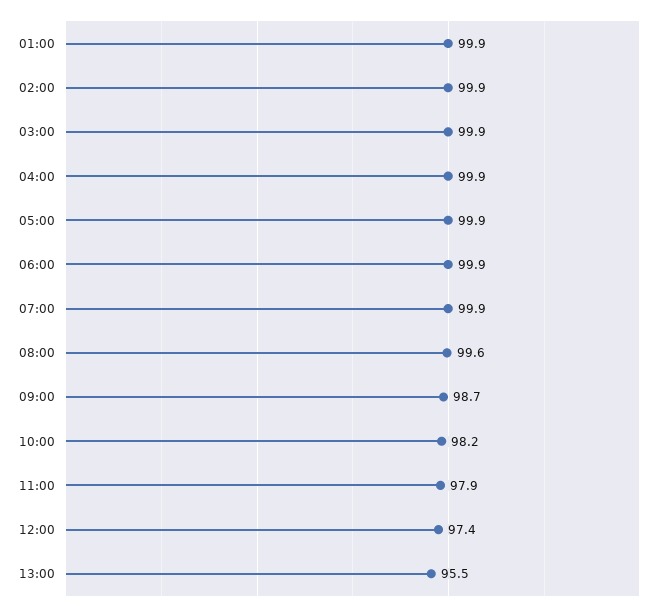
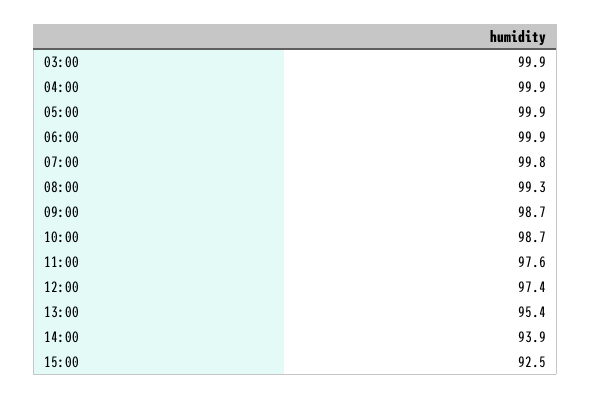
01:00: 99.9 -> none
02:00: 99.9 -> none
07:00: 99.9 -> 99.8
08:00: 99.6 -> 99.3
10:00: 98.2 -> 98.7
11:00: 97.9 -> 97.6
13:00: 95.5 -> 95.4
14:00: none -> 93.9
15:00: none -> 92.5

